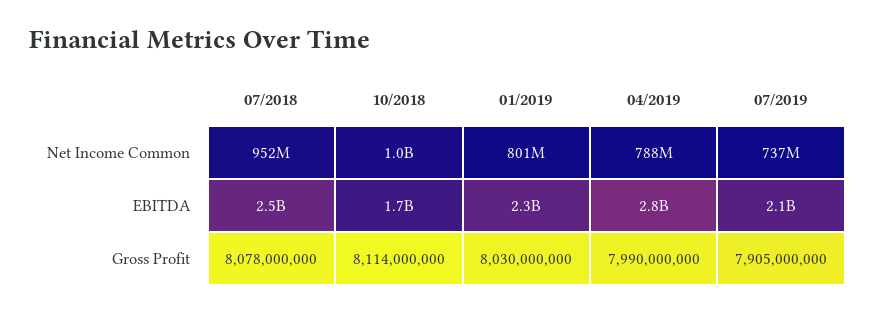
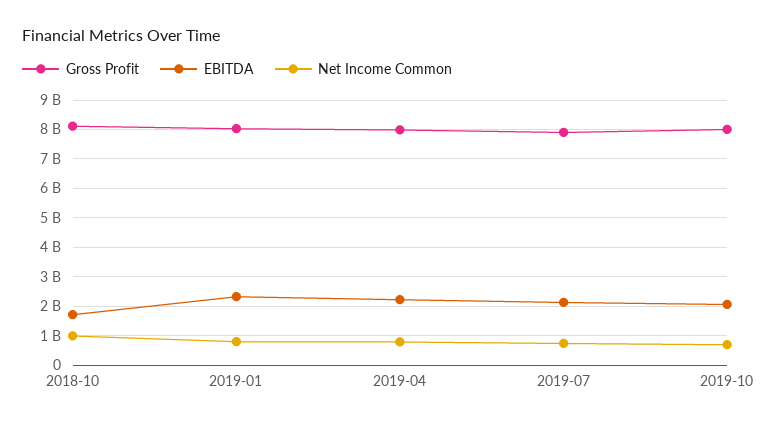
Net Income Common, 07/2018: 952000000 -> none
EBITDA, 07/2018: 2500000000 -> none
EBITDA, 04/2019: 2800000000 -> 2250000000
Gross Profit, 07/2018: 8078000000 -> none
Gross Profit, 2019-10: none -> 8000000000
EBITDA, 2019-10: none -> 2000000000
Net Income Common, 2019-10: none -> 750000000

